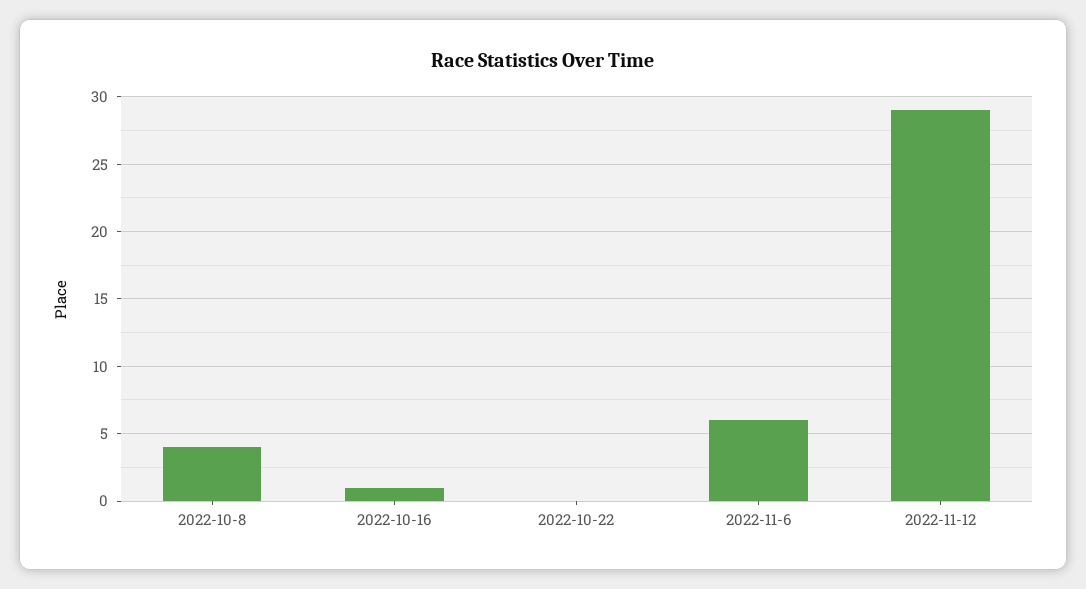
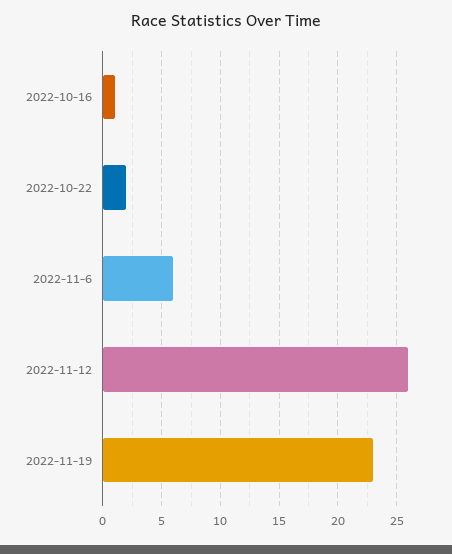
2022-10-8: 4 -> none
2022-10-22: 0 -> 2
2022-11-12: 29 -> 26
2022-11-19: none -> 23

